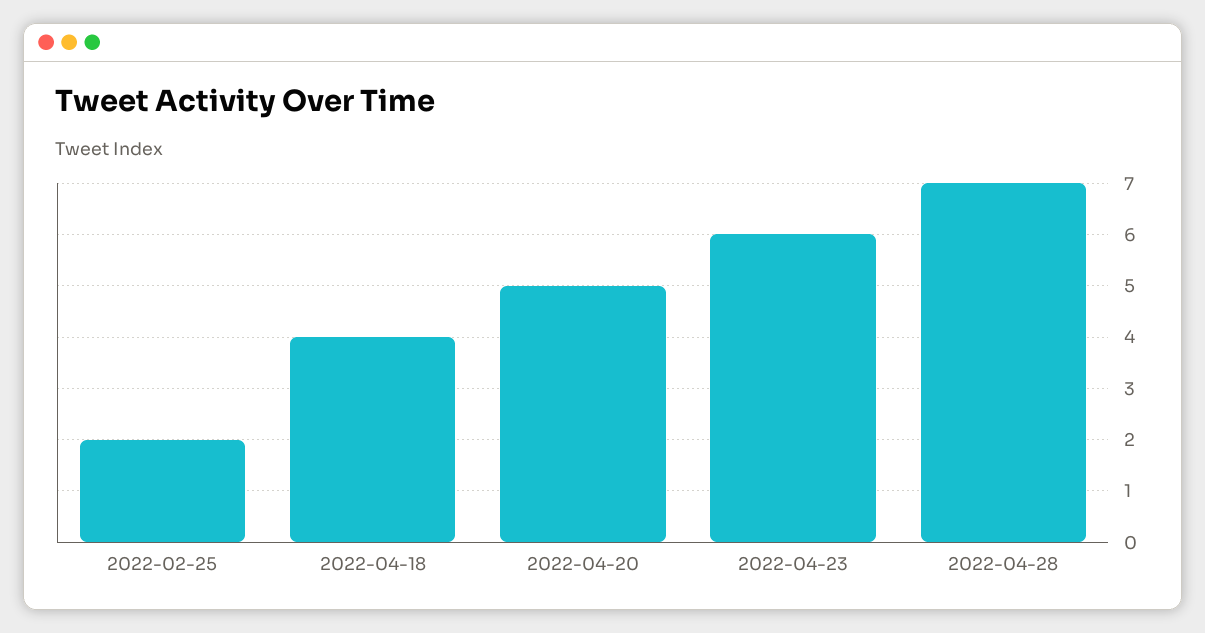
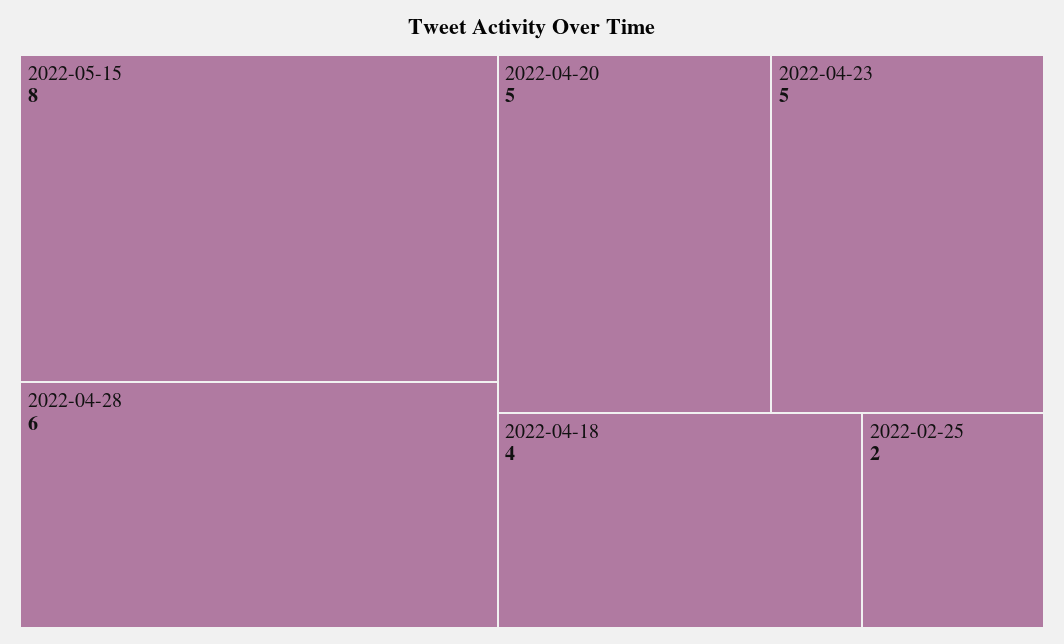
2022-04-23: 6 -> 5
2022-04-28: 7 -> 6
2022-05-15: none -> 8

